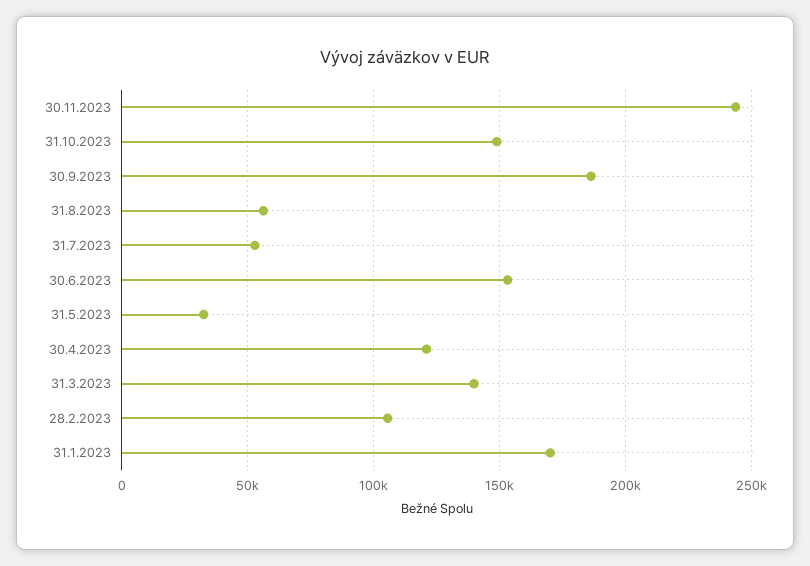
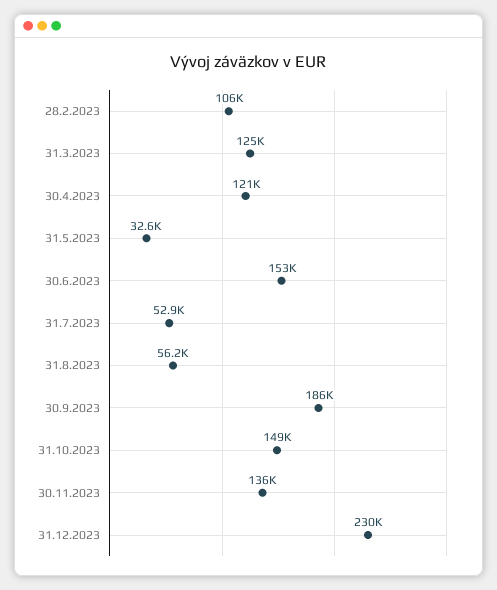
30.11.2023: 245000 -> 136000
31.3.2023: 140000 -> 125000
31.1.2023: 170000 -> none
31.12.2023: none -> 230000

